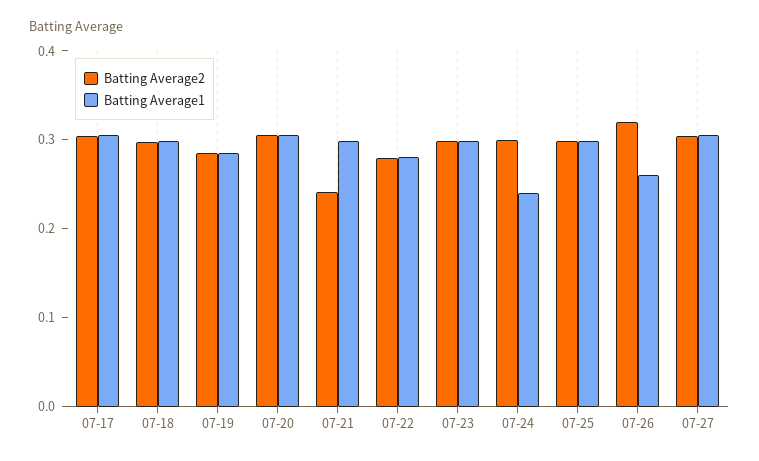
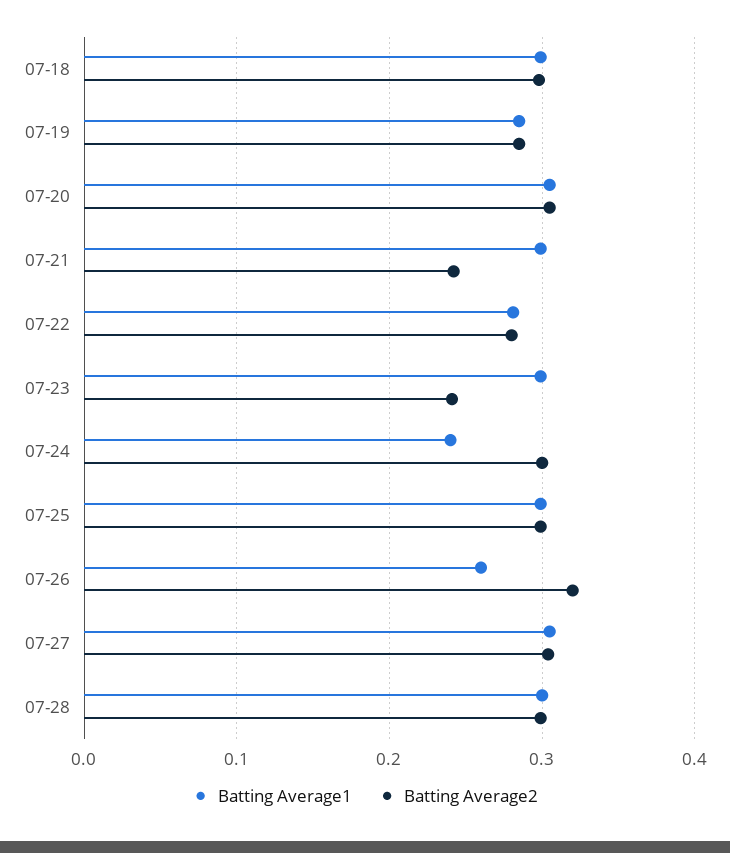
Batting Average2, 07-17: 0.3 -> none
Batting Average1, 07-17: 0.3 -> none
Batting Average2, 07-23: 0.3 -> 0.24
Batting Average1, 07-28: none -> 0.3
Batting Average2, 07-28: none -> 0.3

